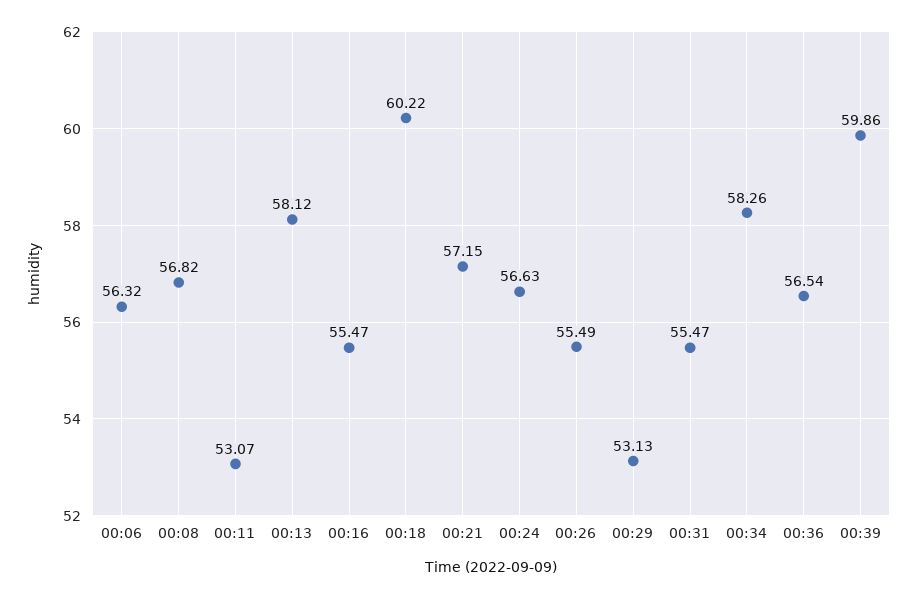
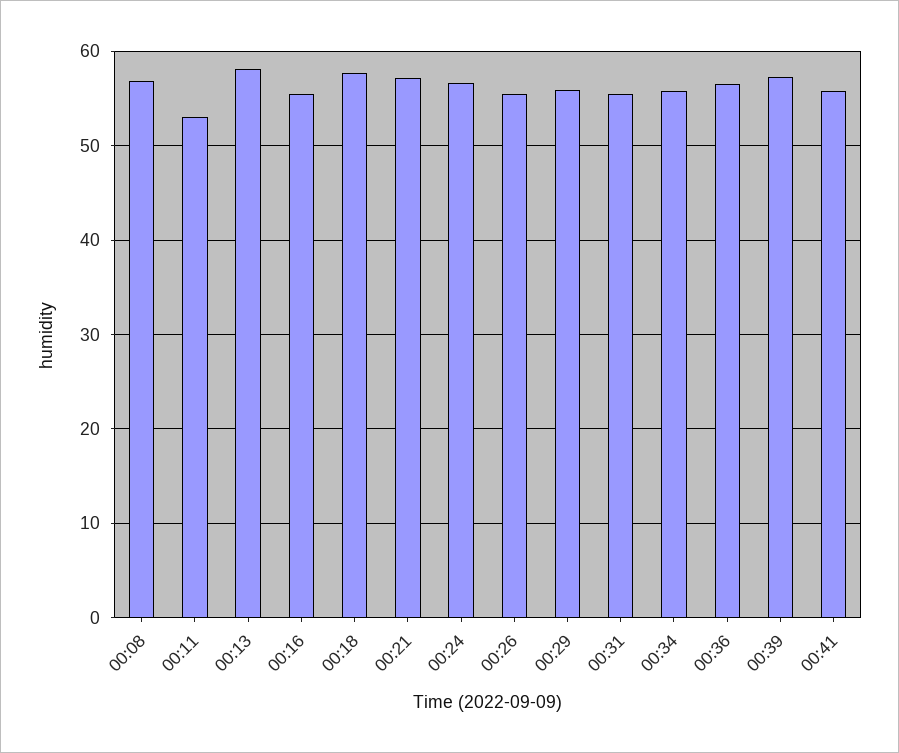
00:06: 56.32 -> none
00:18: 60.22 -> 58
00:29: 53.13 -> 56
00:34: 58.26 -> 56
00:39: 59.86 -> 57
00:41: none -> 56

